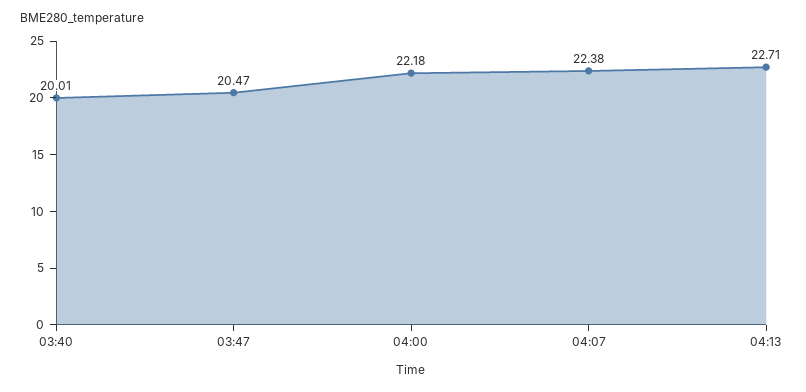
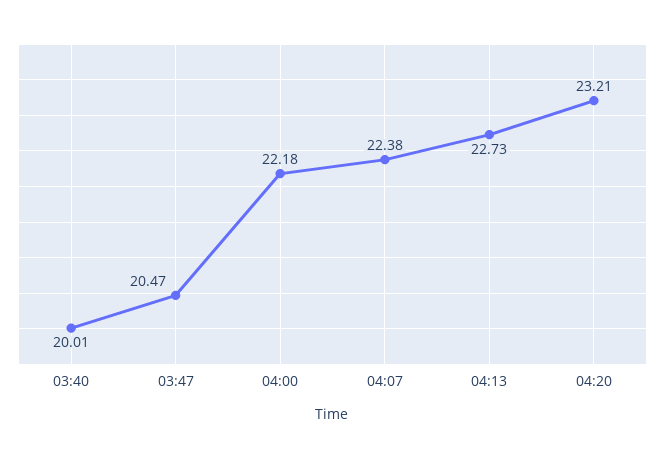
04:13: 22.71 -> 22.73
04:20: none -> 23.21

